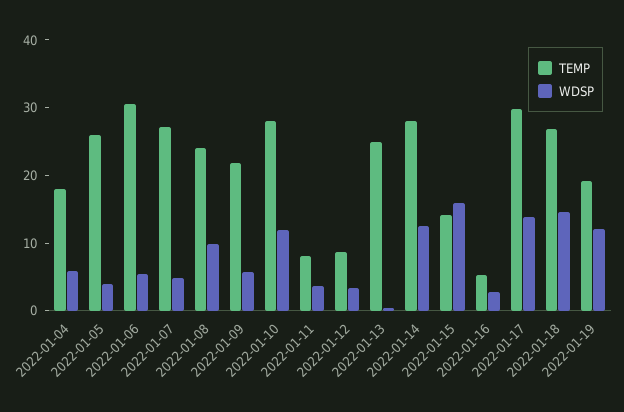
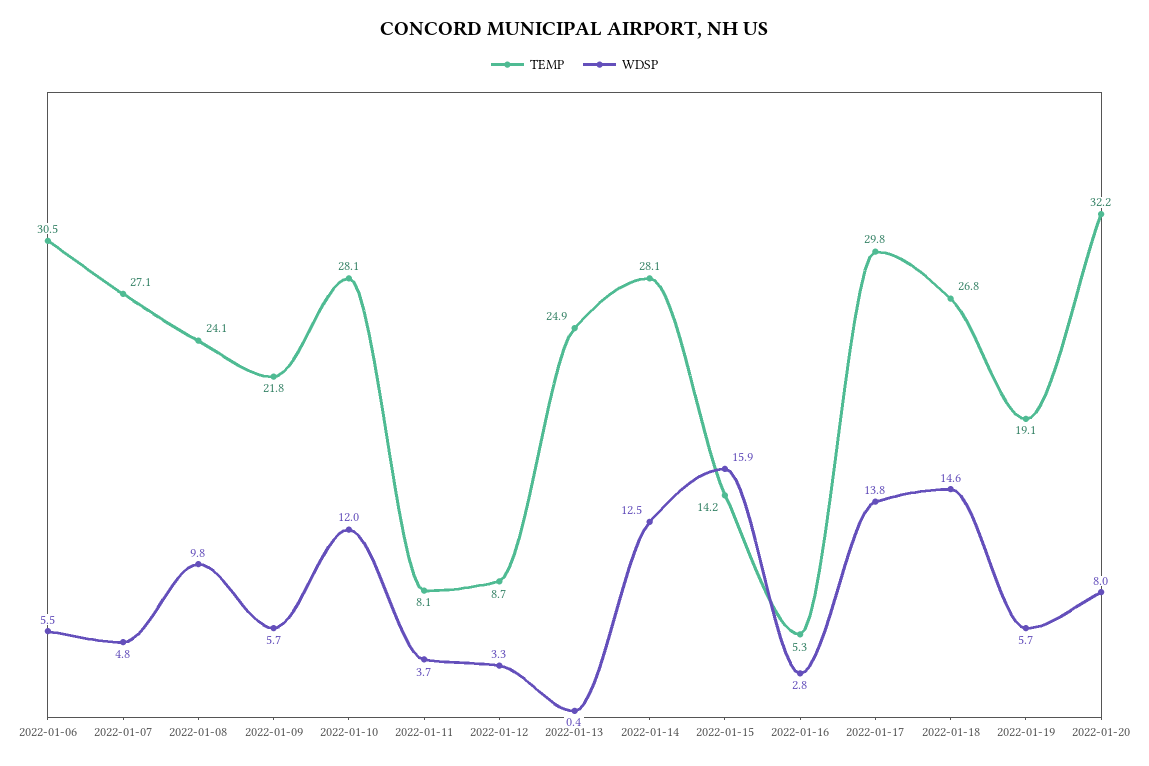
TEMP, 2022-01-04: 18 -> none
WDSP, 2022-01-04: 6 -> none
TEMP, 2022-01-05: 26 -> none
WDSP, 2022-01-05: 4 -> none
WDSP, 2022-01-19: 12 -> 5.7
TEMP, 2022-01-20: none -> 32.2
WDSP, 2022-01-20: none -> 8

